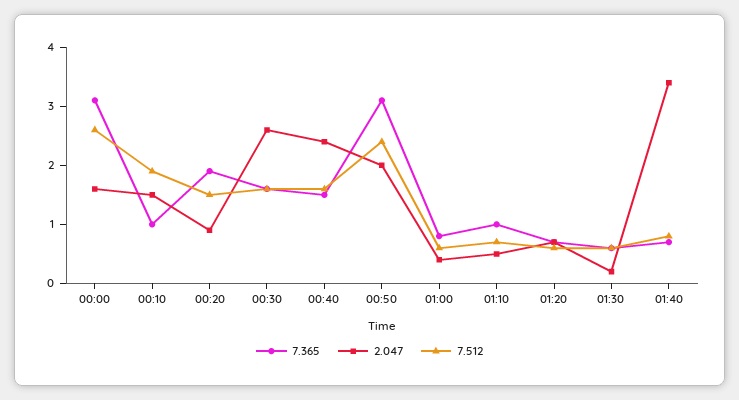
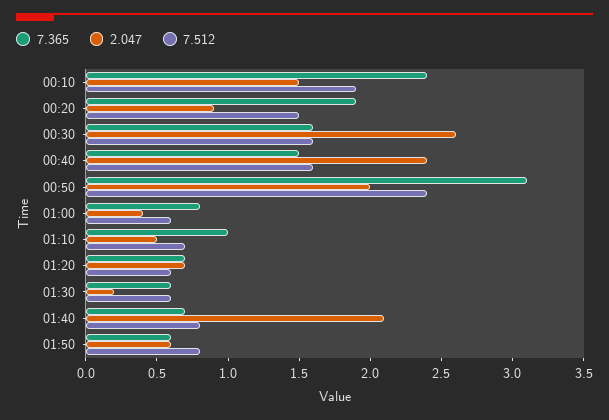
7.365, 00:00: 3 -> none
2.047, 00:00: 1.5 -> none
7.512, 00:00: 2.5 -> none
7.365, 00:10: 1 -> 2.4
2.047, 01:40: 3.5 -> 2.1
7.365, 01:50: none -> 0.6
2.047, 01:50: none -> 0.6
7.512, 01:50: none -> 0.8

